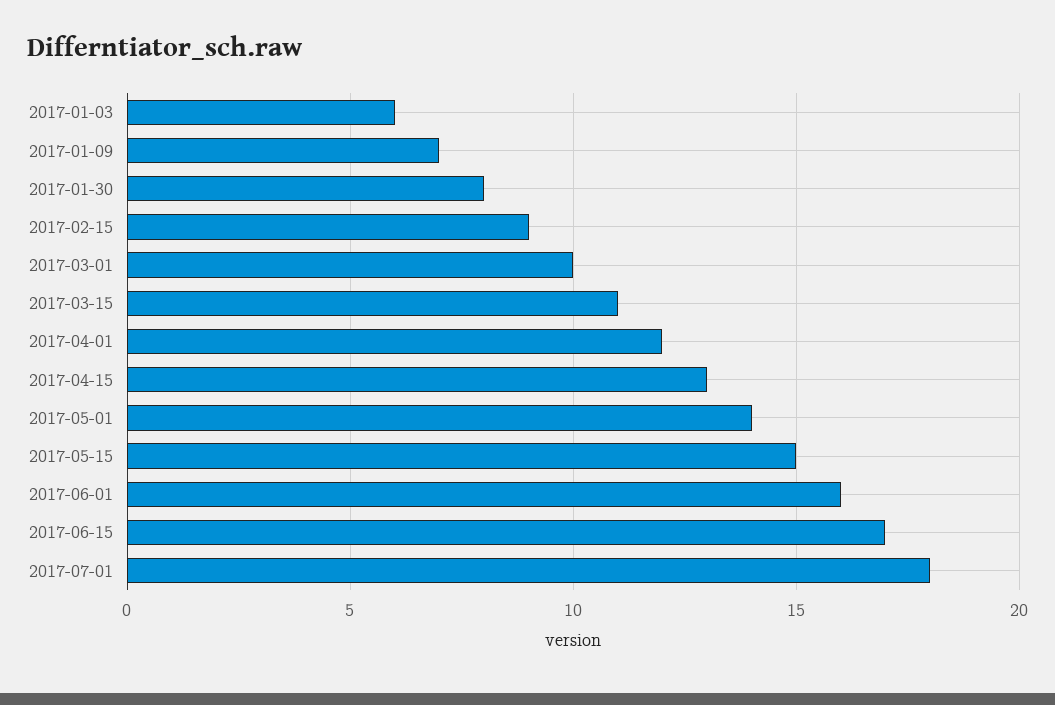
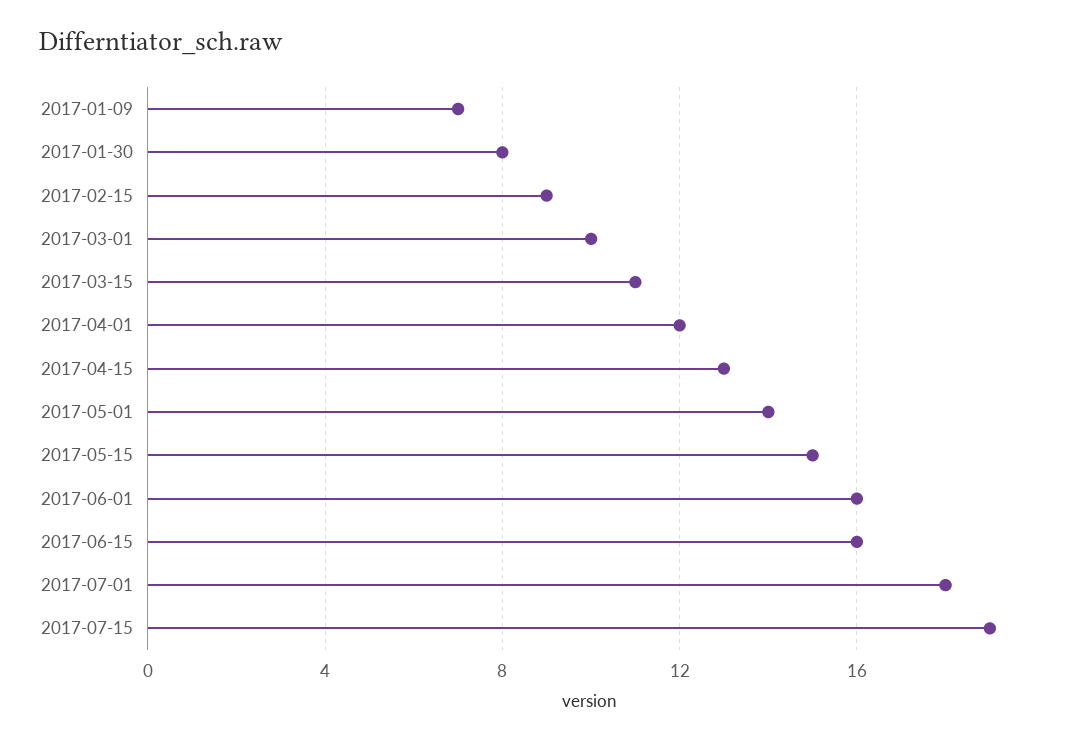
2017-01-03: 6 -> none
2017-06-15: 17 -> 16
2017-07-15: none -> 19

